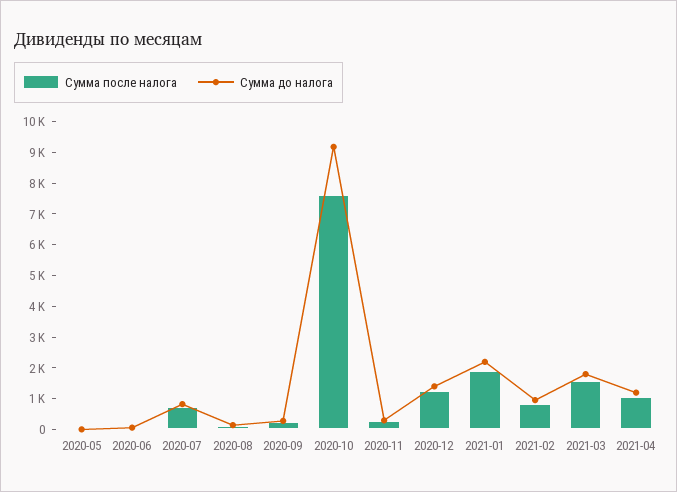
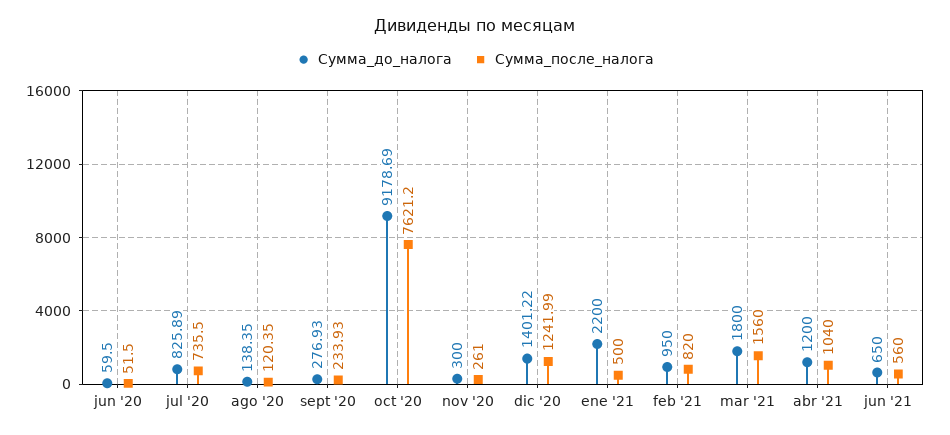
Сумма после налога, 2020-05: 0 -> none
Сумма до налога, 2020-05: 0 -> none
Сумма после налога, 2021-01: 2000 -> 500
Сумма до налога, jun '21: none -> 650
Сумма после налога, jun '21: none -> 560

